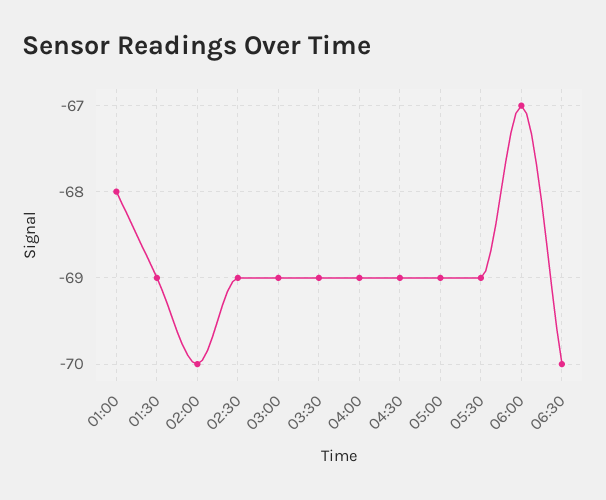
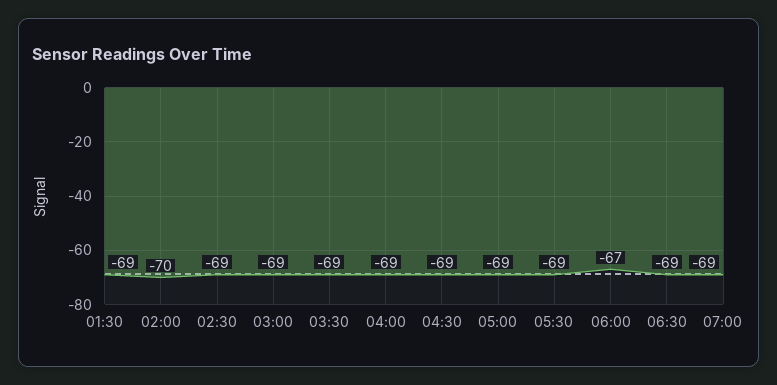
01:00: -68 -> none
06:30: -70 -> -69
07:00: none -> -69

